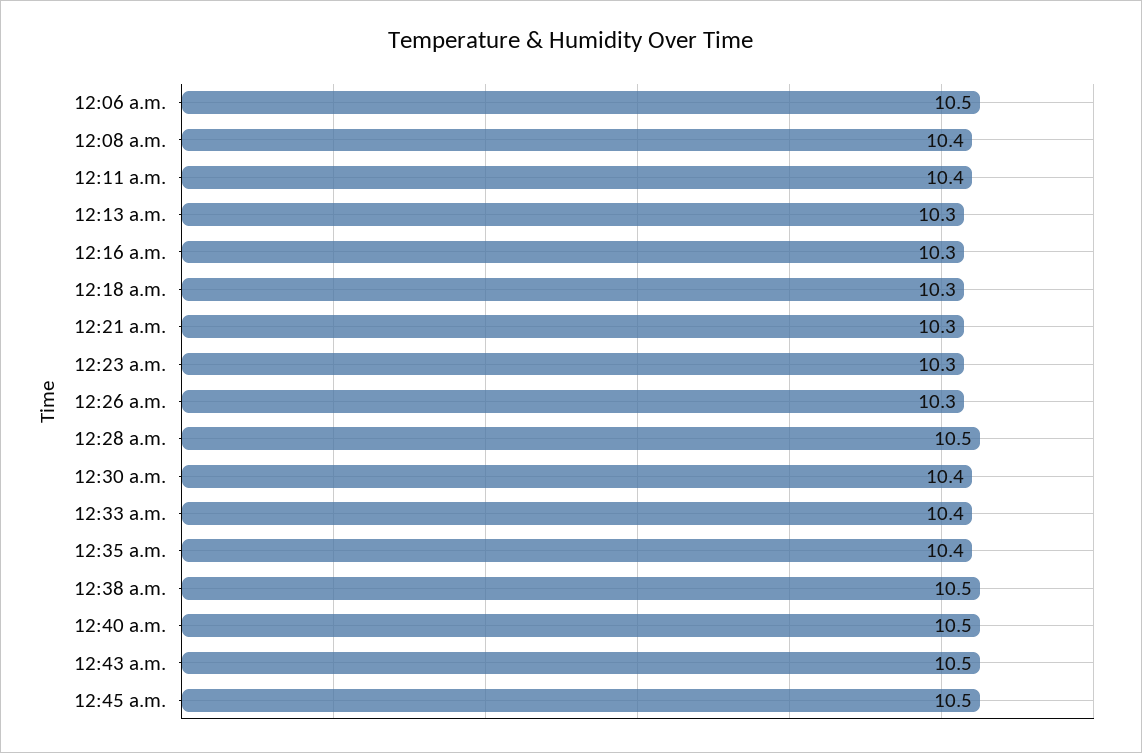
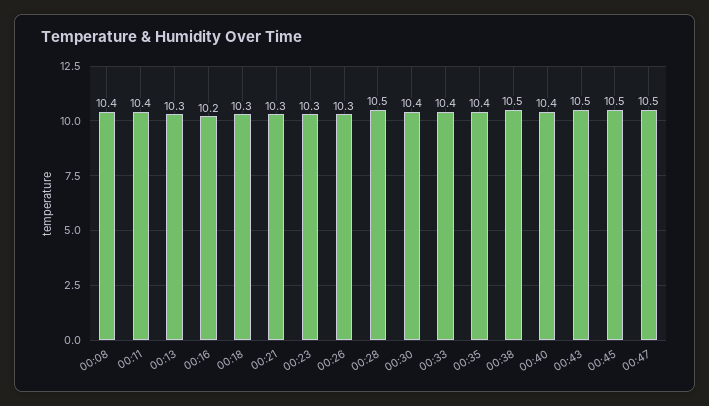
12:06 a.m.: 10.5 -> none
12:16 a.m.: 10.3 -> 10.2
12:40 a.m.: 10.5 -> 10.4
00:47: none -> 10.5

